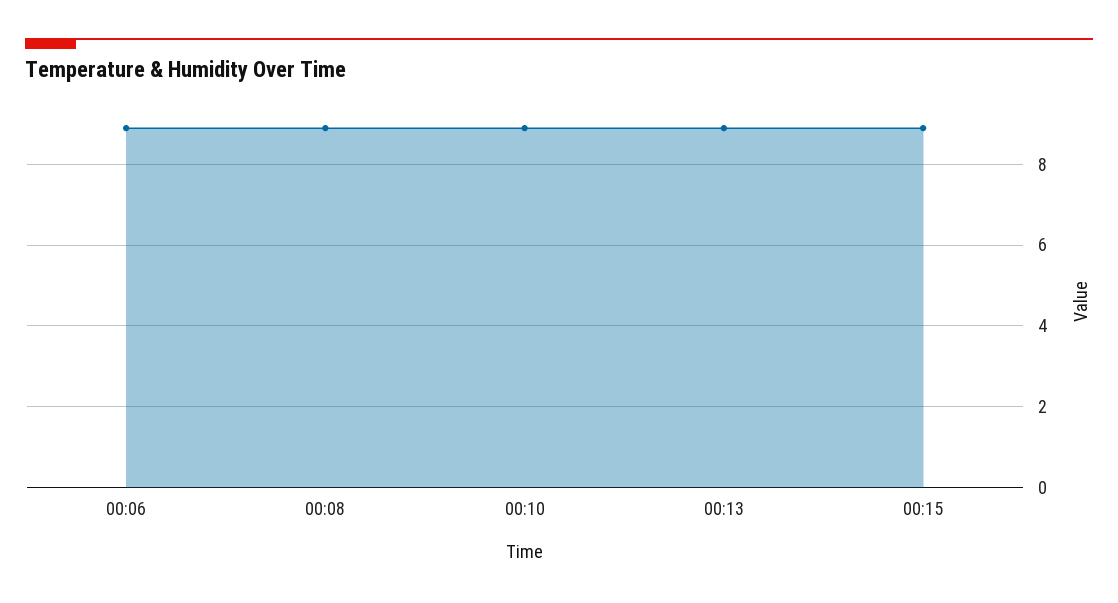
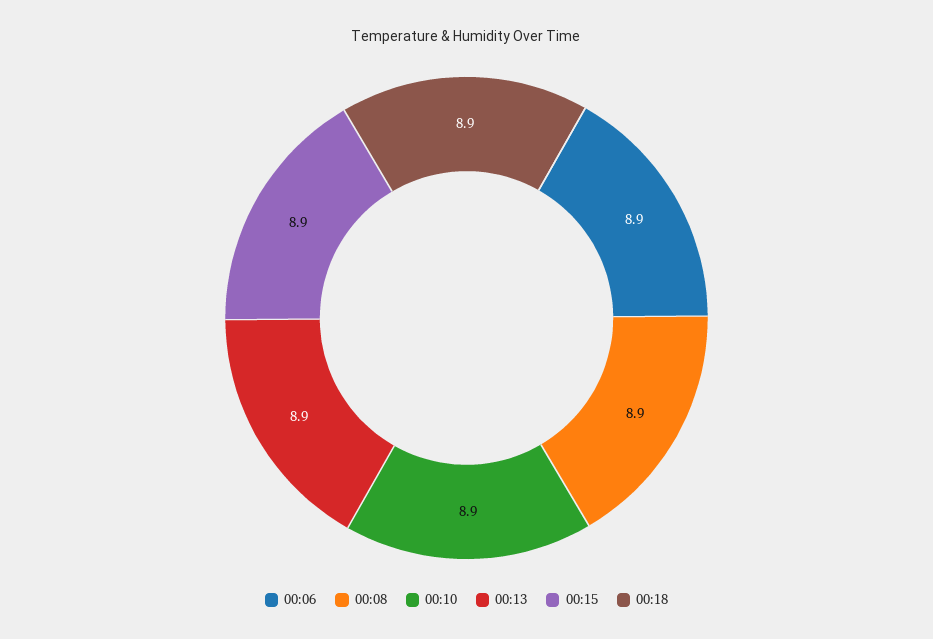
00:18: none -> 8.9

